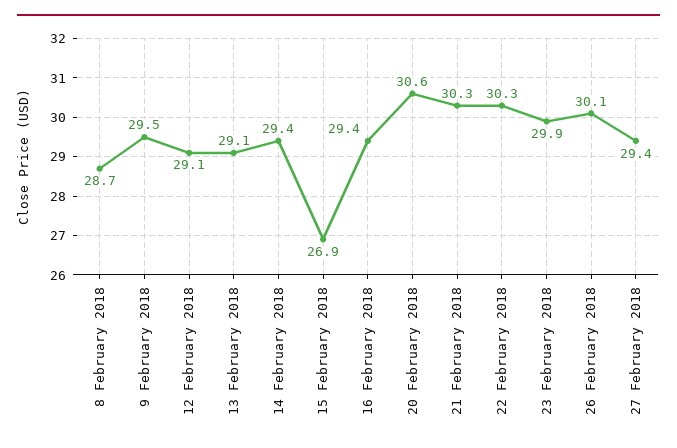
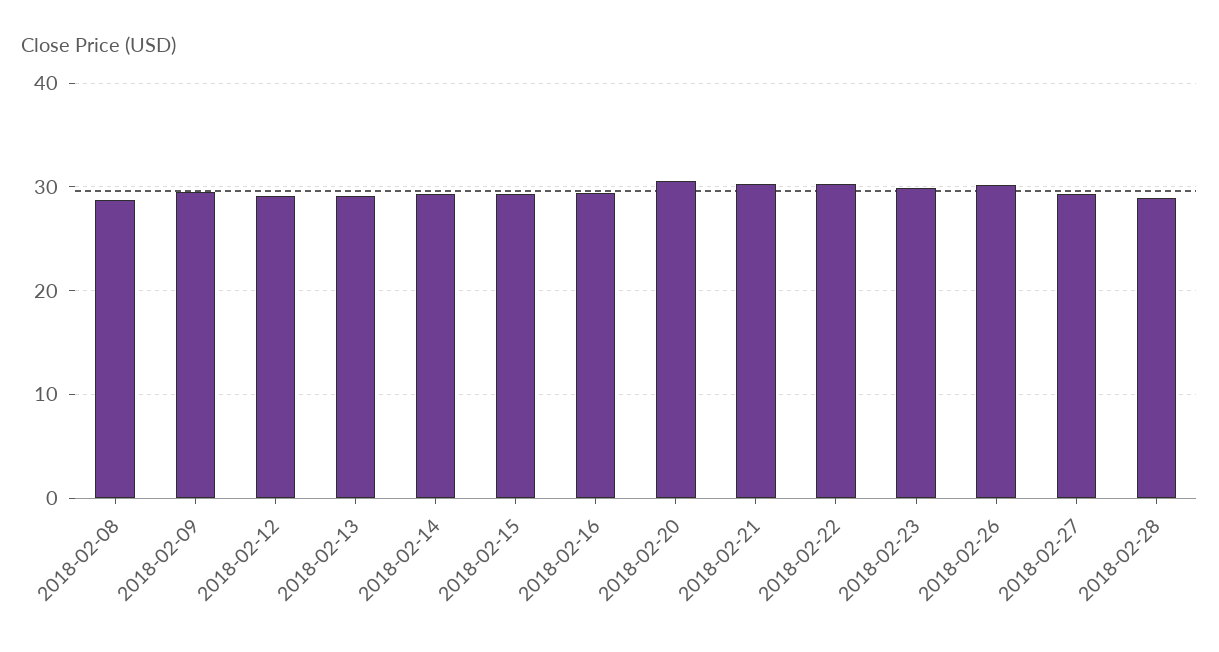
15 February 2018: 26.9 -> 29
2018-02-28: none -> 29

